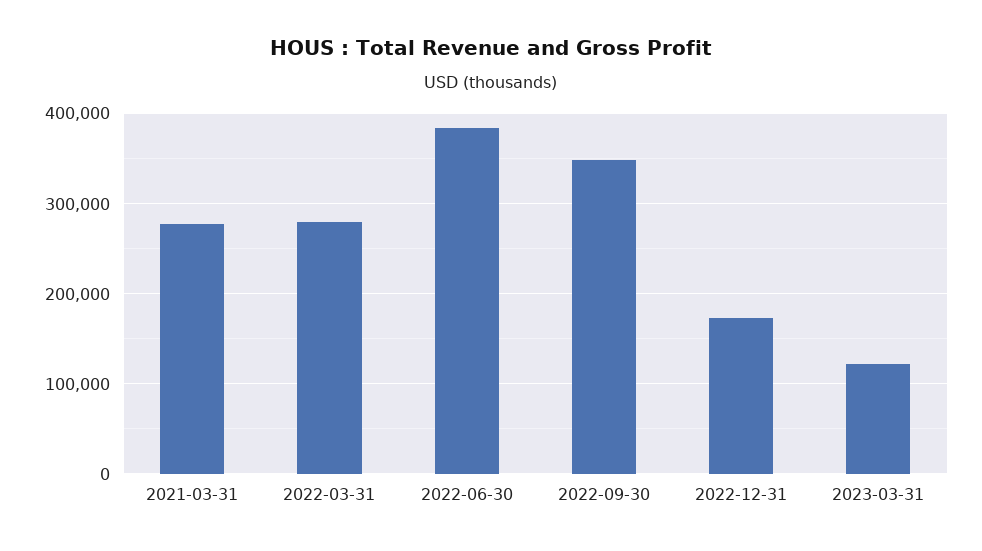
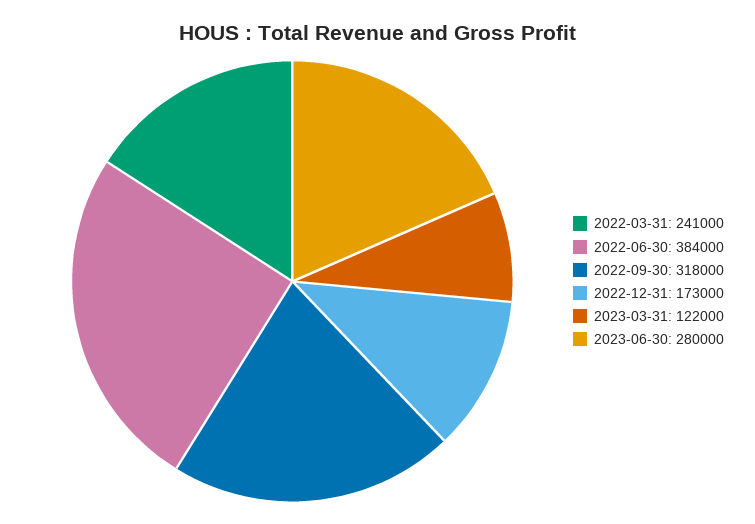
2021-03-31: 280000 -> none
2022-03-31: 280000 -> 241000
2022-09-30: 350000 -> 318000
2023-06-30: none -> 280000

